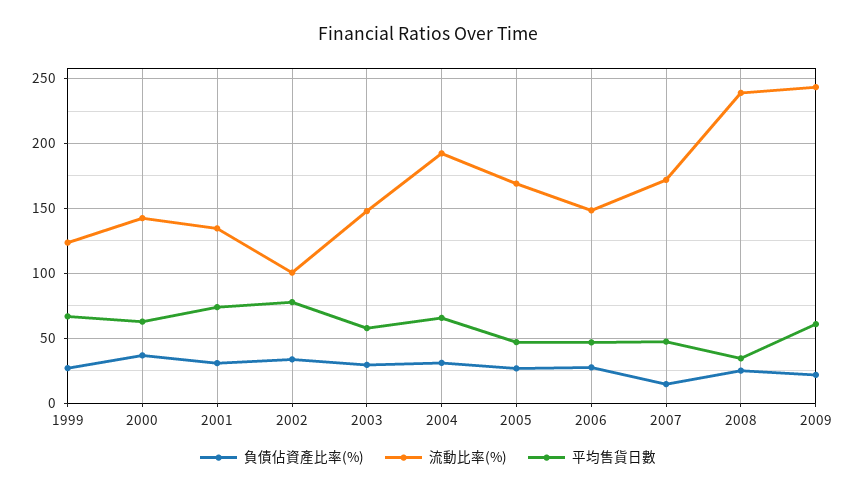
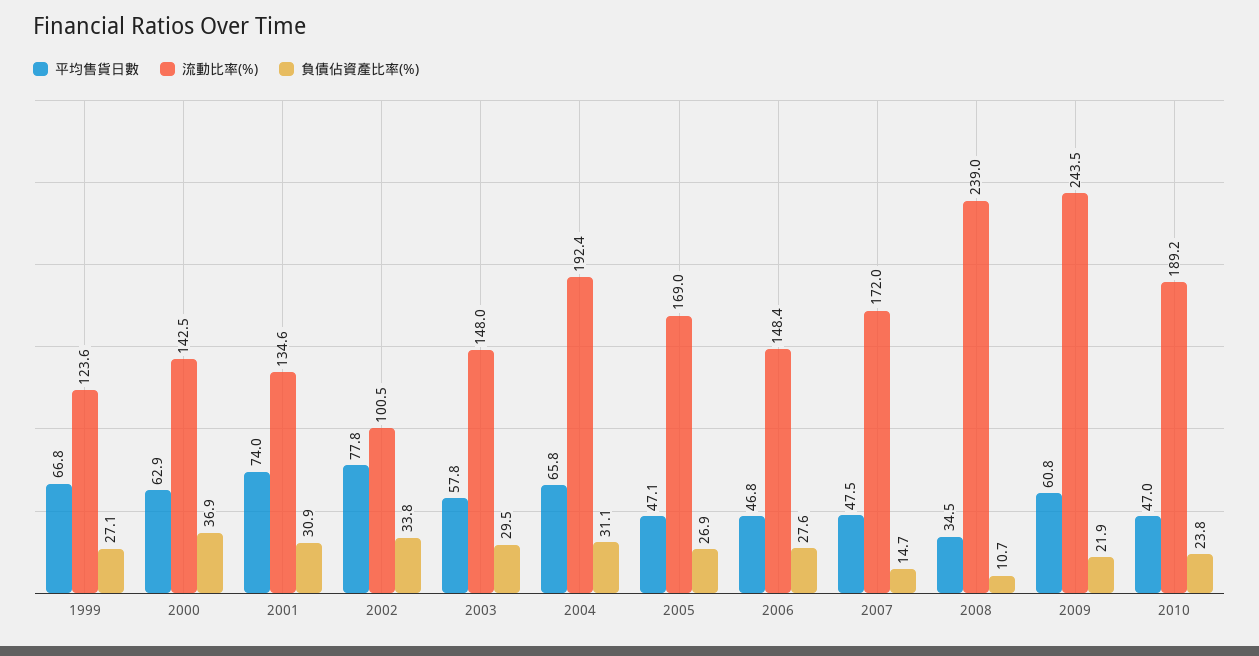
負債佔資產比率(%), 2008: 25 -> 10.7
平均售貨日數, 2010: none -> 47
流動比率(%), 2010: none -> 189.2
負債佔資產比率(%), 2010: none -> 23.8

